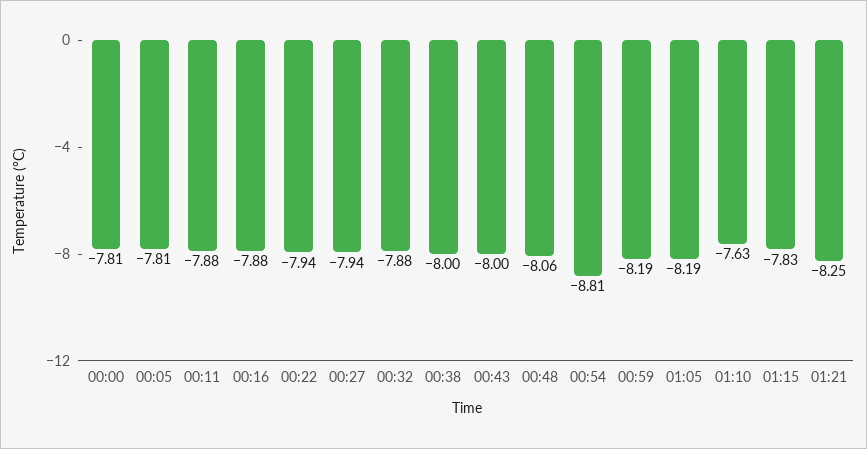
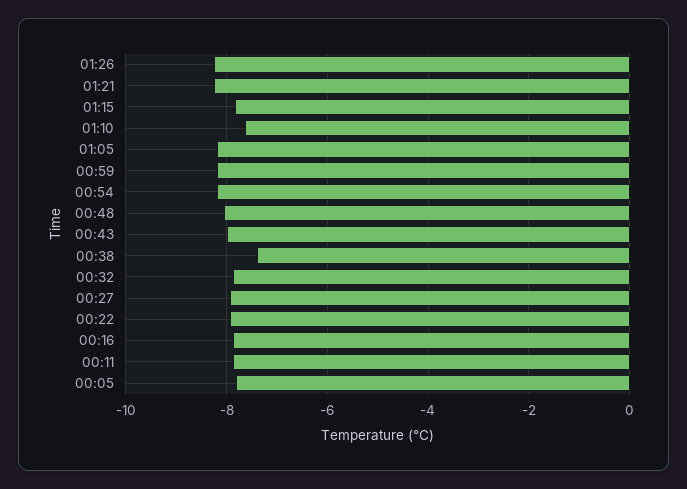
00:00: -7.81 -> none
00:38: -8 -> -7.4
00:54: -8.81 -> -8.2
01:26: none -> -8.2

